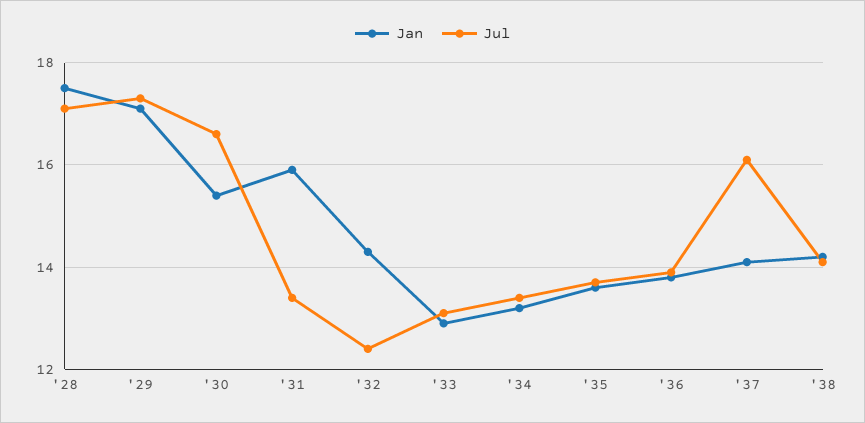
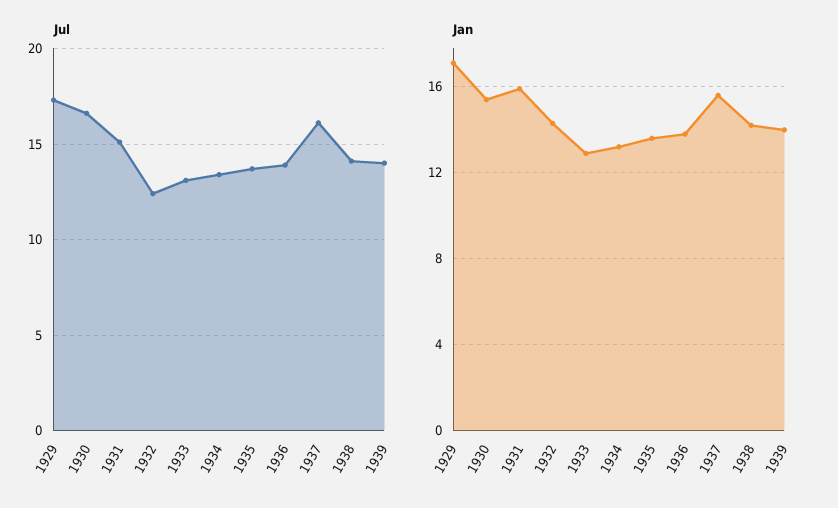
Jan, '28: 17.5 -> none
Jul, '28: 17 -> none
Jul, '31: 13.5 -> 15
Jan, '37: 14 -> 15.5
Jul, 1939: none -> 14
Jan, 1939: none -> 14

